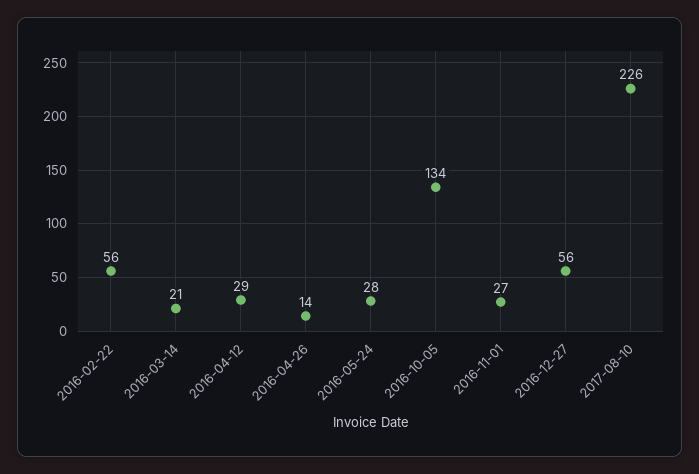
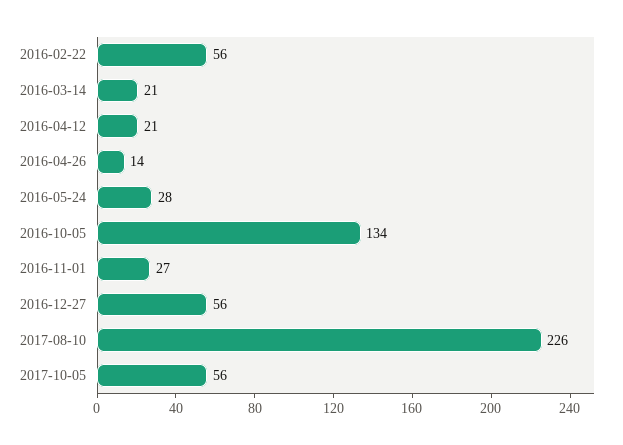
2016-04-12: 29 -> 21
2017-10-05: none -> 56

